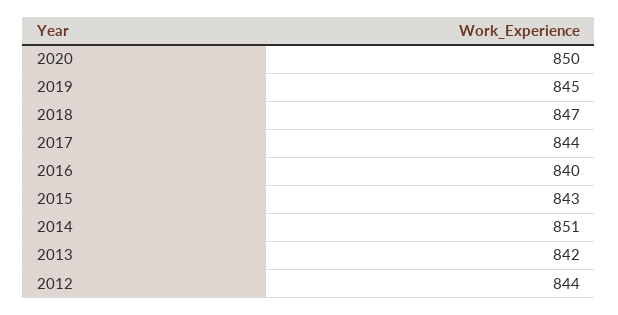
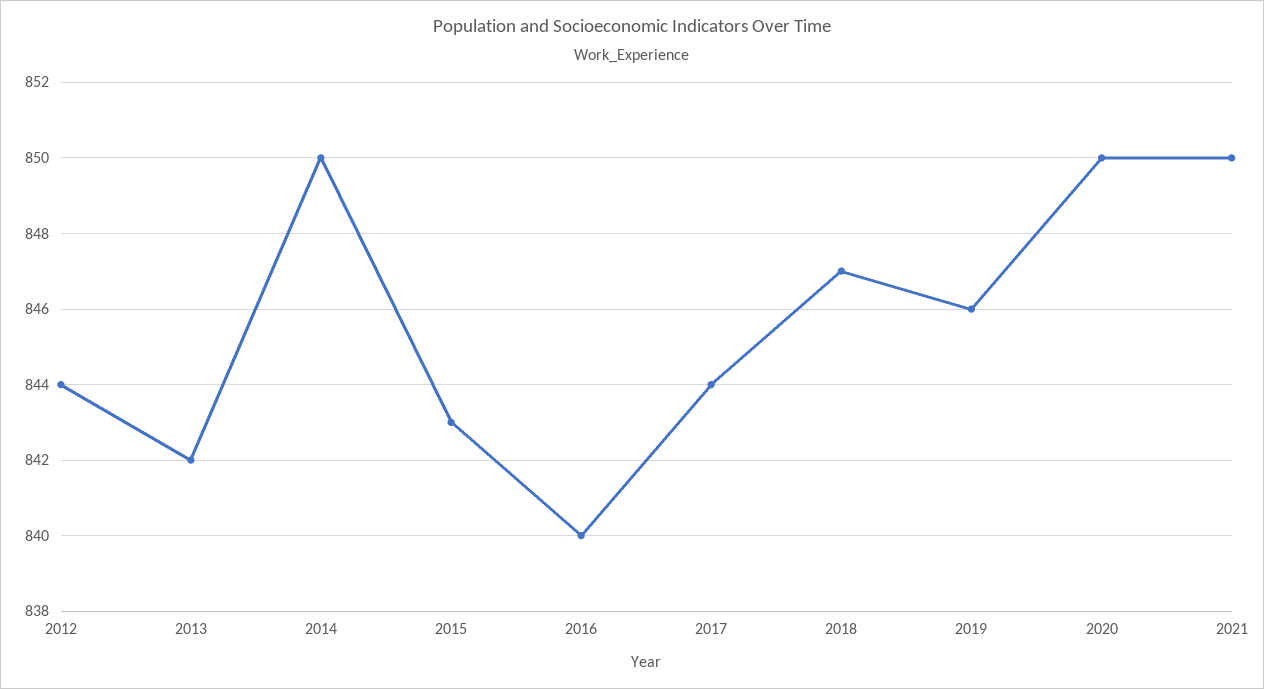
2019: 845 -> 846
2014: 851 -> 850
2021: none -> 850

